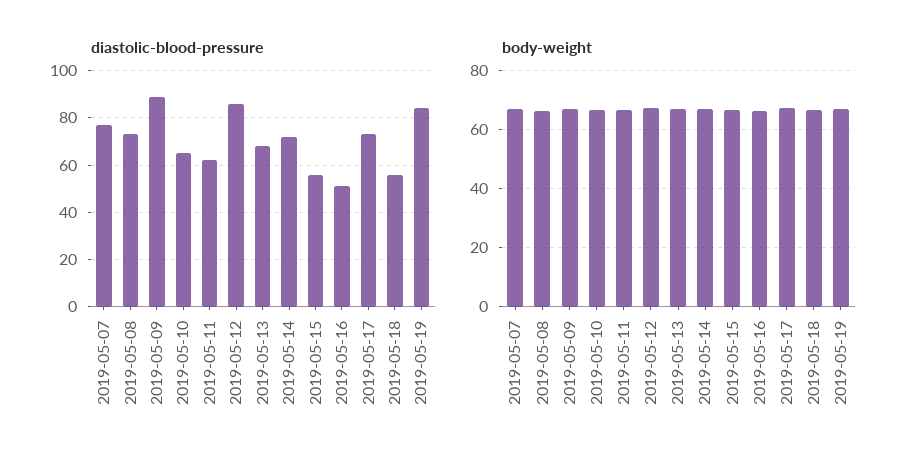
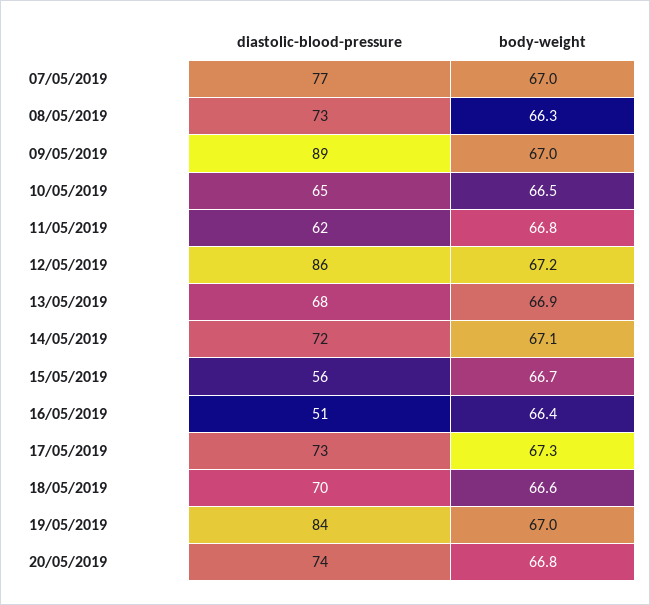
diastolic-blood-pressure, 2019-05-18: 55 -> 70
diastolic-blood-pressure, 20/05/2019: none -> 74
body-weight, 20/05/2019: none -> 66.8

